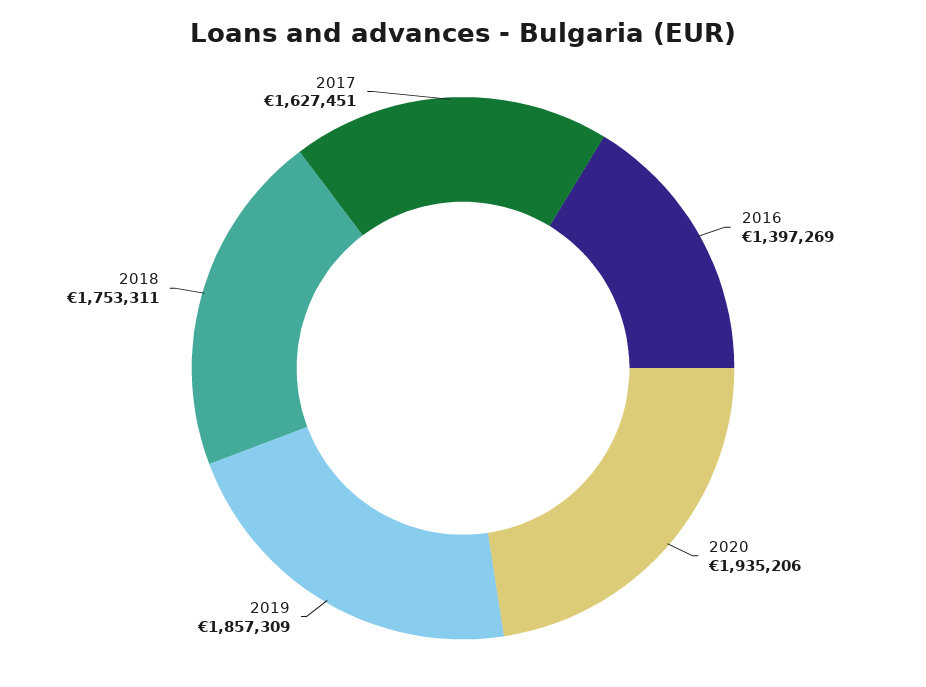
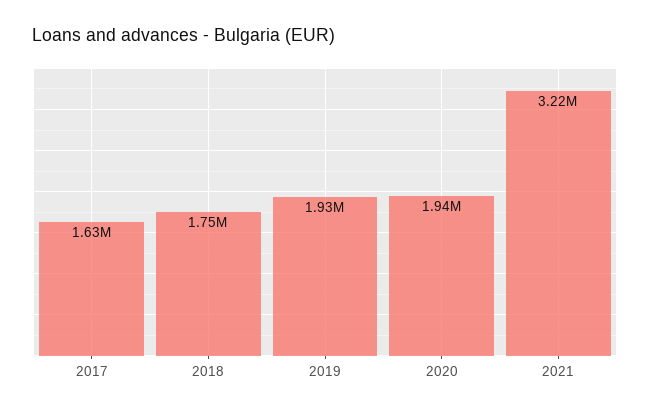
2016: 1397269 -> none
2019: 1857309 -> 1930000
2021: none -> 3220000

